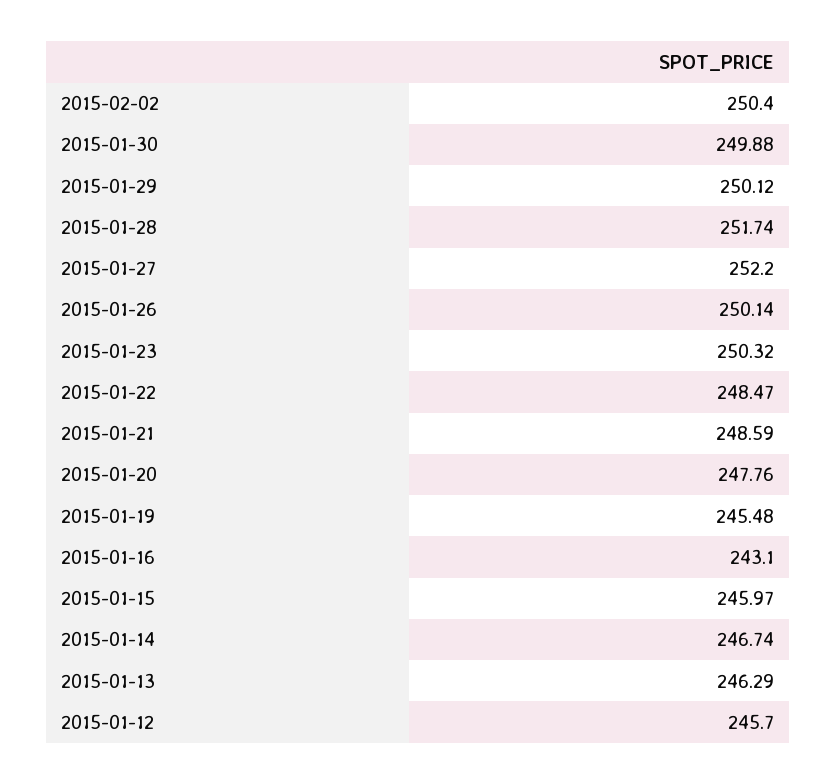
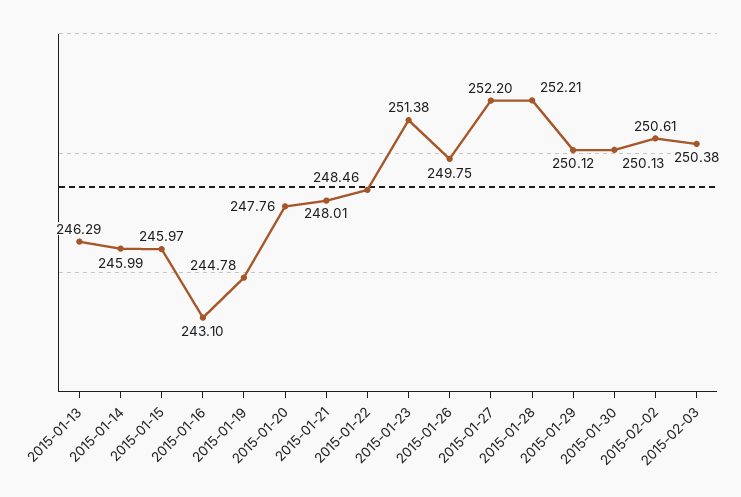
2015-02-02: 250.4 -> 250.61
2015-01-30: 249.88 -> 250.13
2015-01-28: 251.74 -> 252.21
2015-01-26: 250.14 -> 249.75
2015-01-23: 250.32 -> 251.38
2015-01-22: 248.47 -> 248.46
2015-01-21: 248.59 -> 248.01
2015-01-19: 245.48 -> 244.78
2015-01-14: 246.74 -> 245.99
2015-01-12: 245.7 -> none
2015-02-03: none -> 250.38

